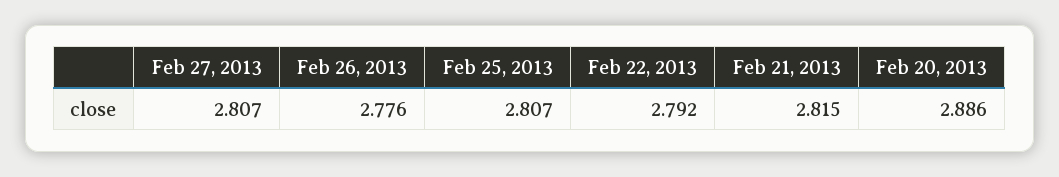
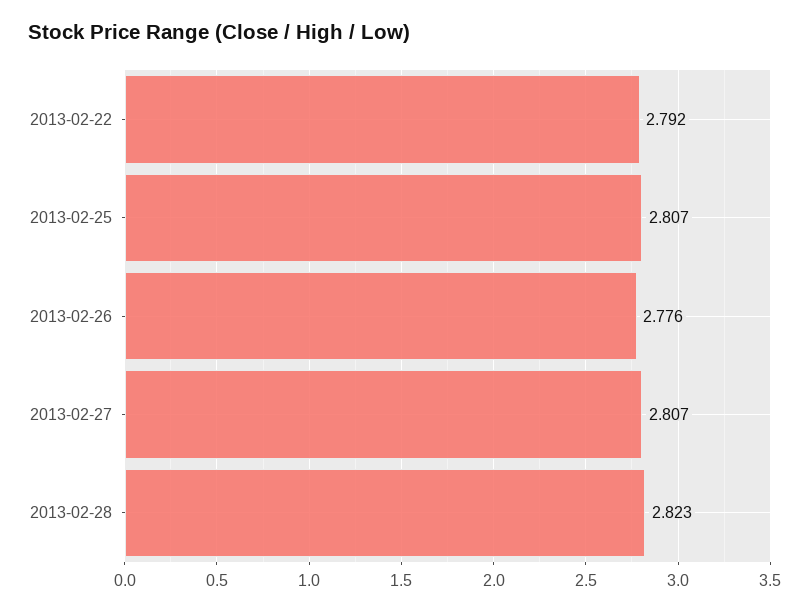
Feb 21, 2013: 2.815 -> none
Feb 20, 2013: 2.886 -> none
2013-02-28: none -> 2.823

